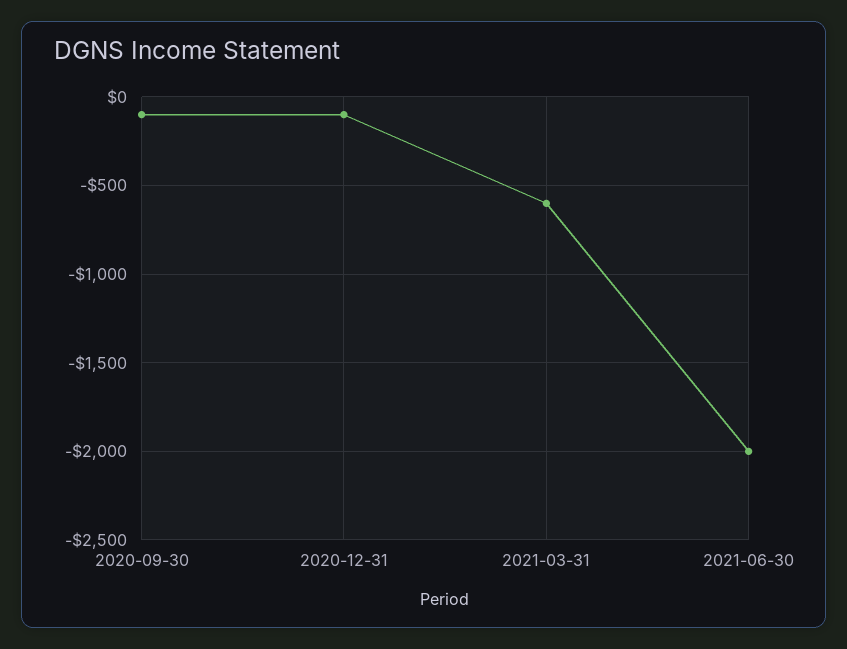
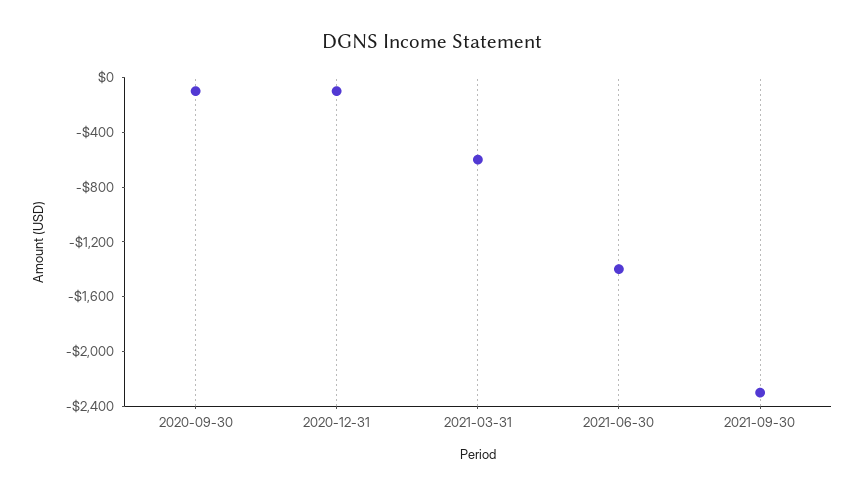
2021-06-30: -2000 -> -1400
2021-09-30: none -> -2300

